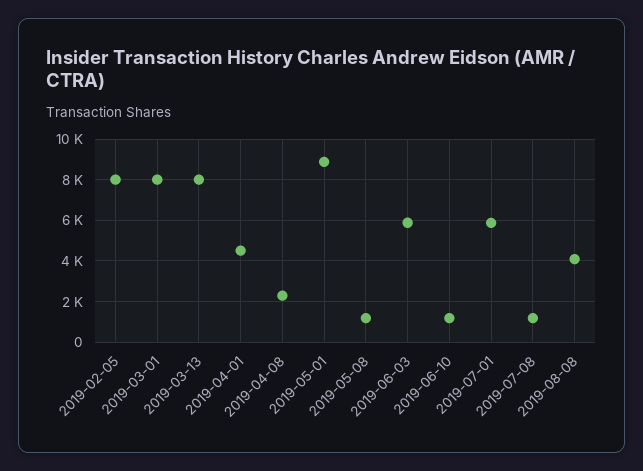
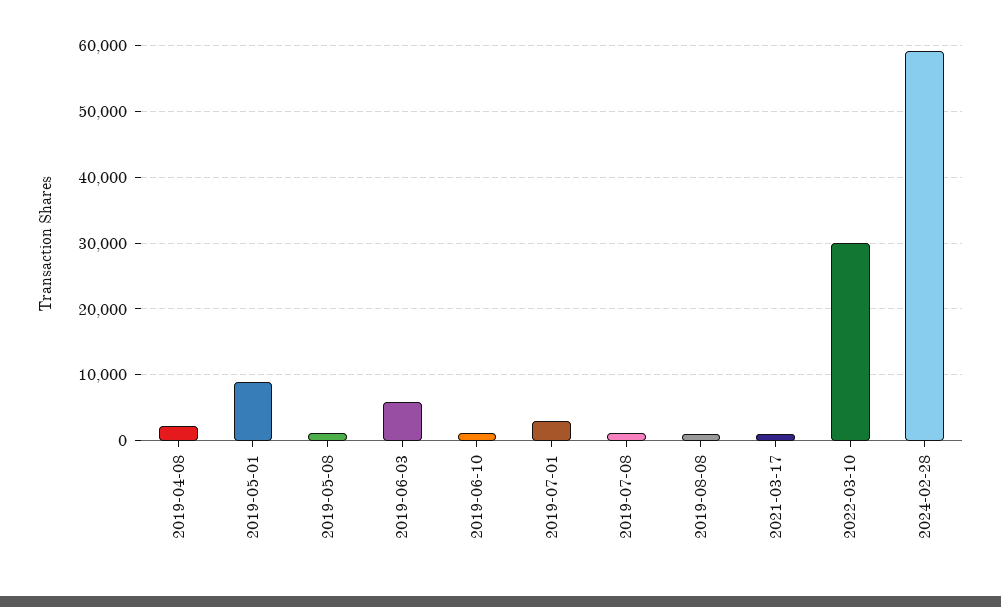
2019-02-05: 8000 -> none
2019-03-01: 8000 -> none
2019-03-13: 8000 -> none
2019-04-01: 4500 -> none
2019-07-01: 6000 -> 3000
2019-08-08: 4000 -> 1000
2021-03-17: none -> 1000
2022-03-10: none -> 30000
2024-02-28: none -> 59000

